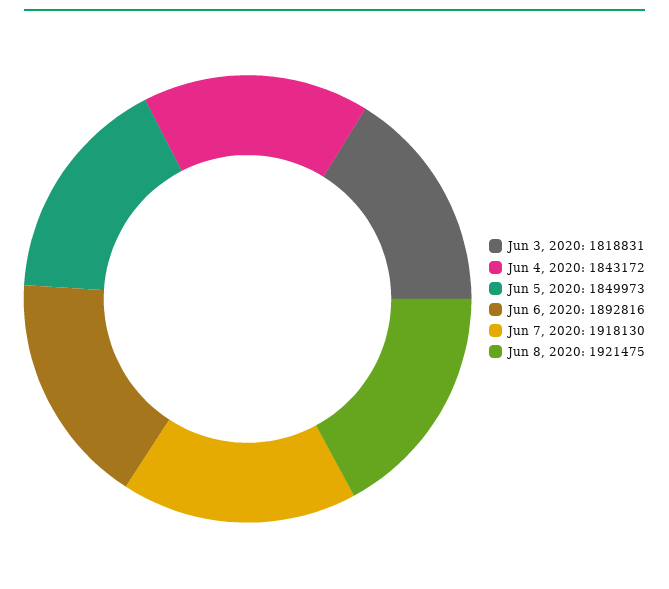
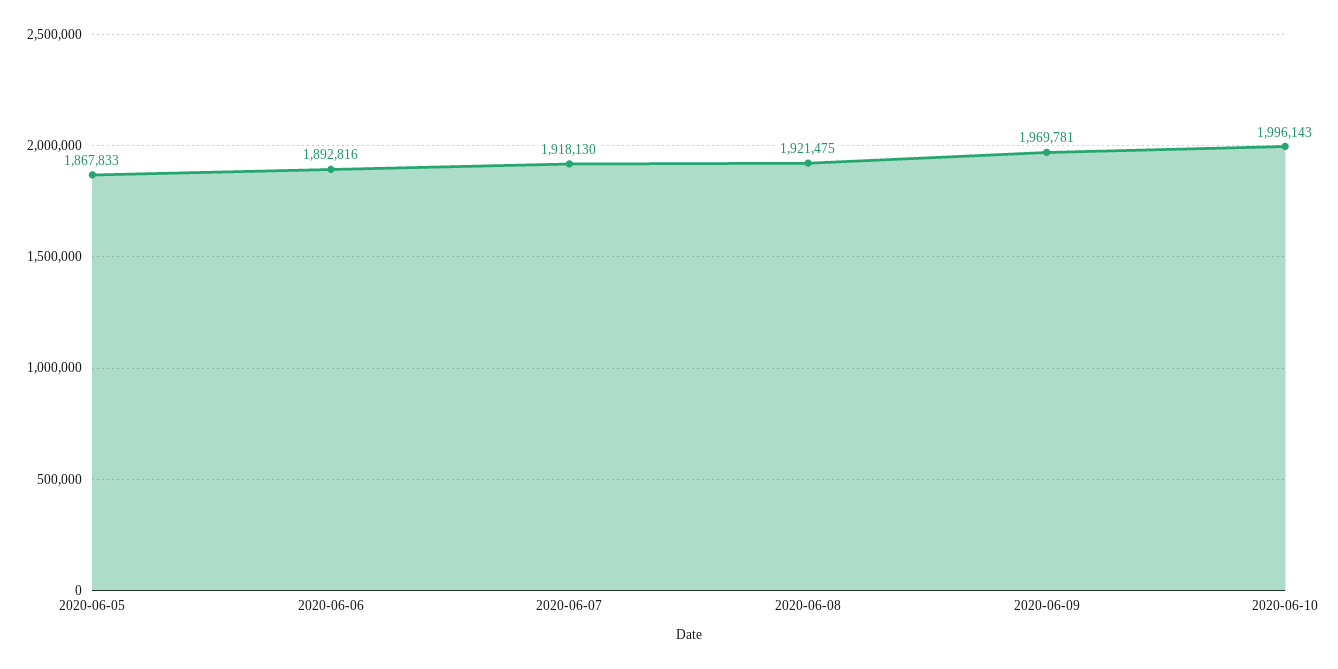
Jun 3, 2020: 1818831 -> none
Jun 4, 2020: 1843172 -> none
Jun 5, 2020: 1849973 -> 1867833
2020-06-09: none -> 1969781
2020-06-10: none -> 1996143

